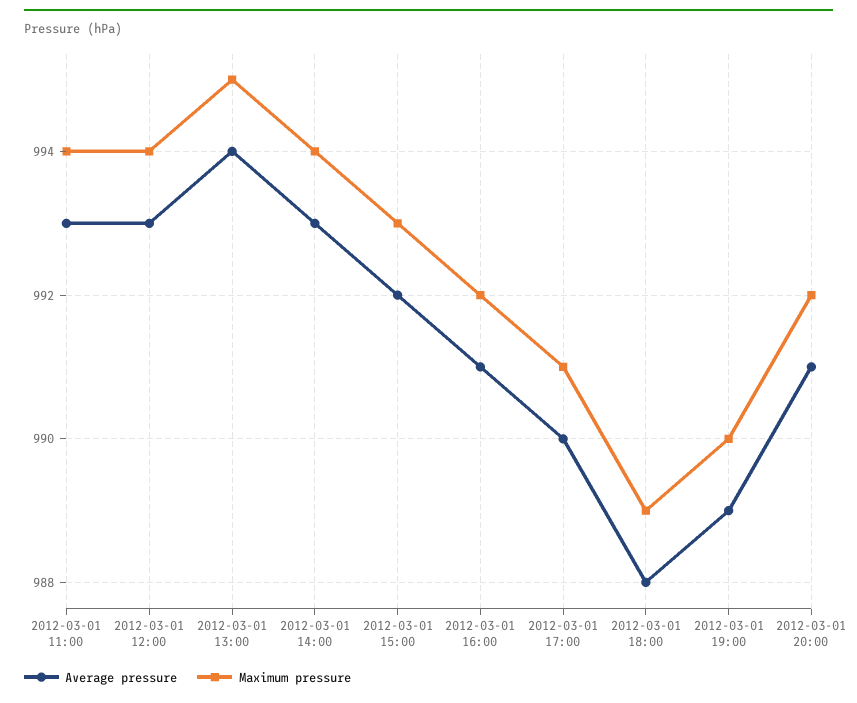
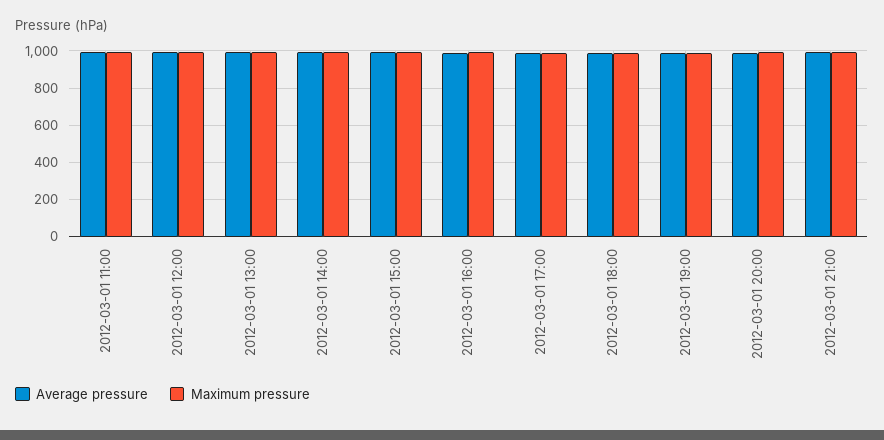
Average pressure, 2012-03-01 21:00: none -> 1000
Maximum pressure, 2012-03-01 21:00: none -> 1000

